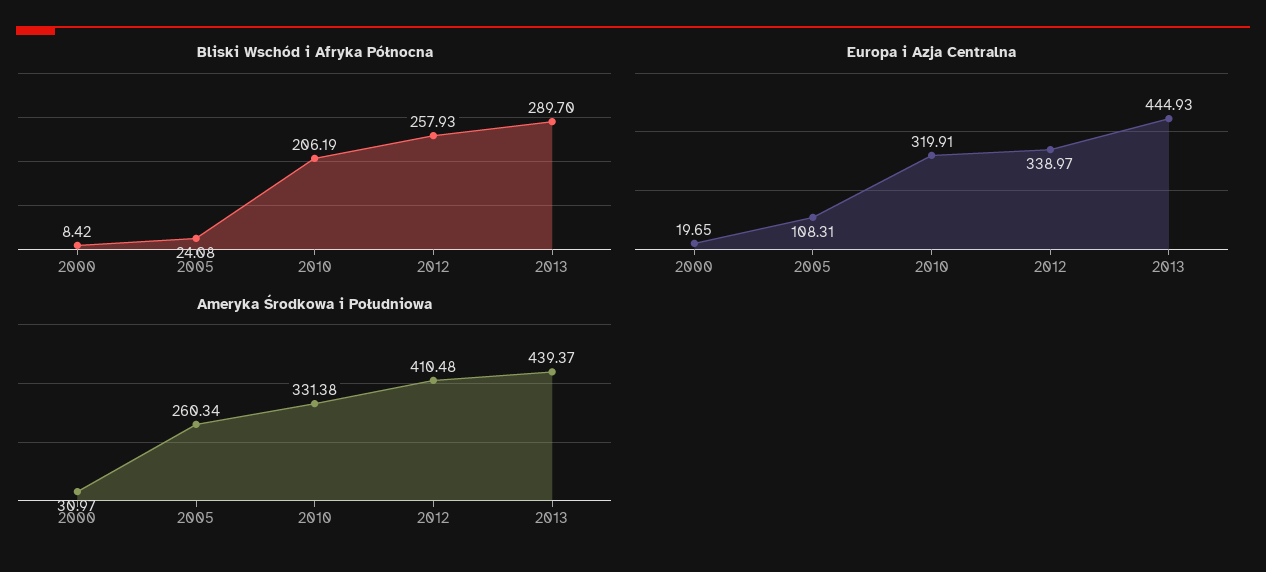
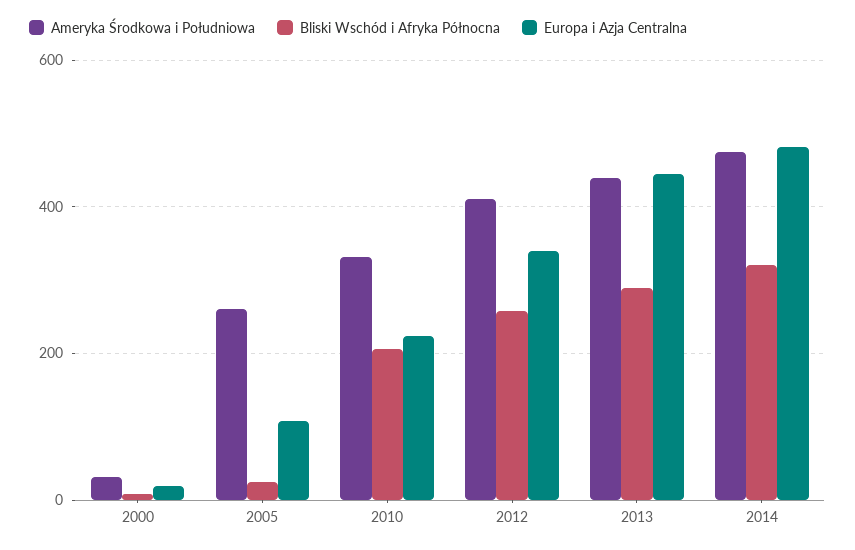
Europa i Azja Centralna, 2010: 319.91 -> 220
Ameryka Środkowa i Południowa, 2014: none -> 480
Bliski Wschód i Afryka Północna, 2014: none -> 320
Europa i Azja Centralna, 2014: none -> 480

